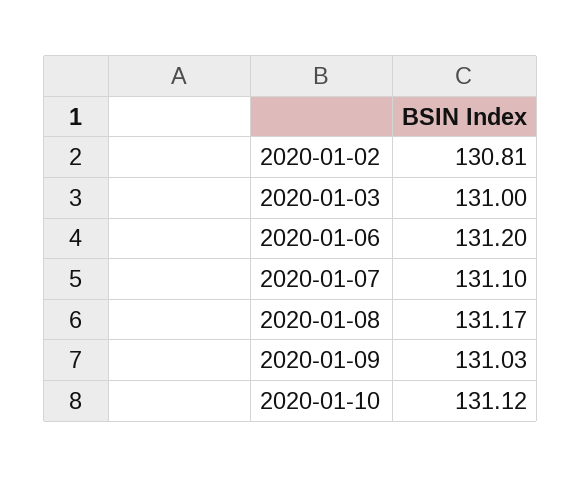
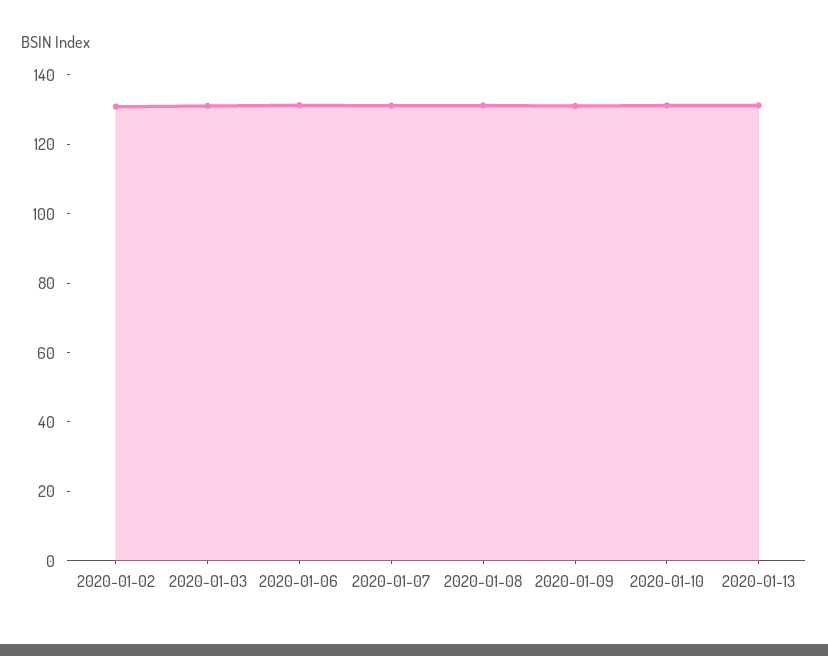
2020-01-13: none -> 130

